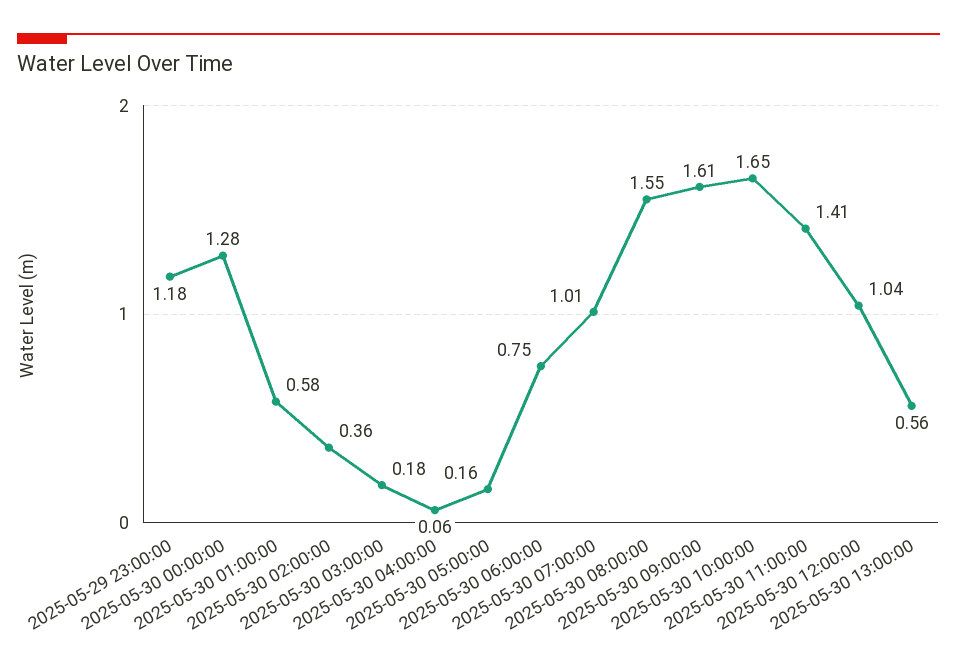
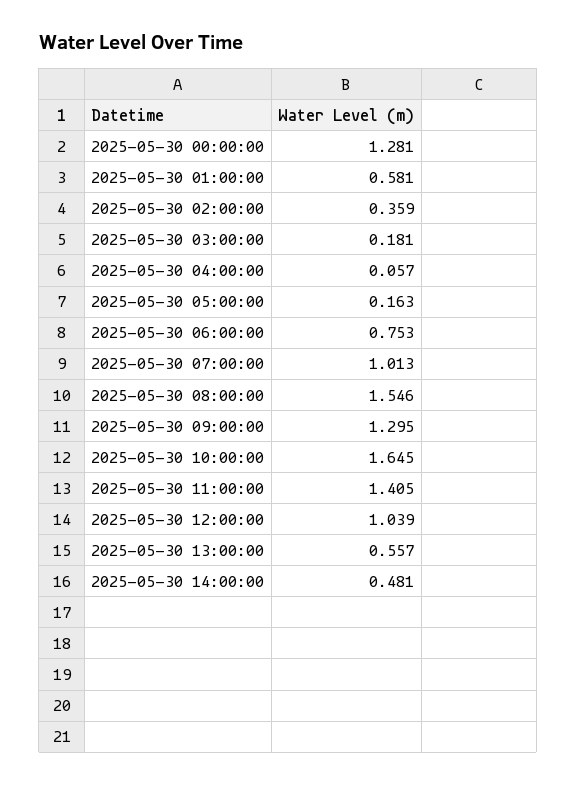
2025-05-29 23:00:00: 1.18 -> none
2025-05-30 09:00:00: 1.61 -> 1.295
2025-05-30 14:00:00: none -> 0.481

